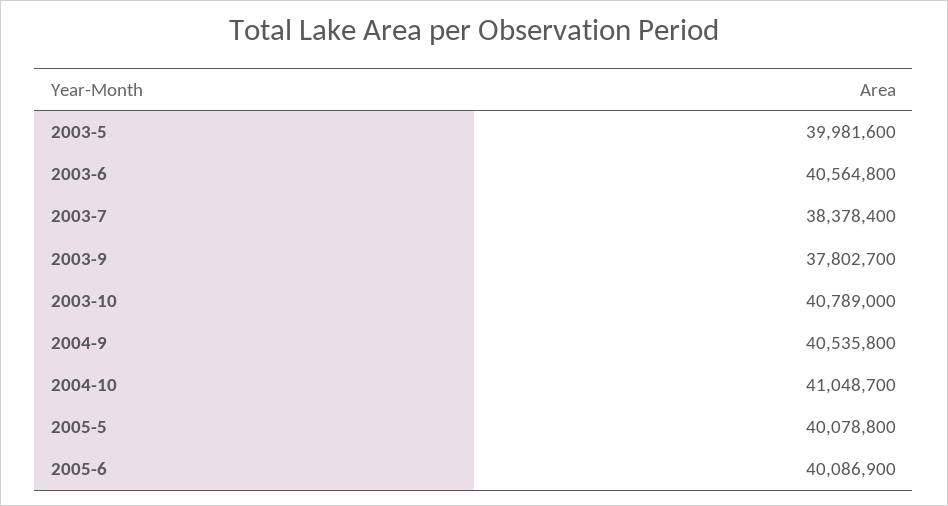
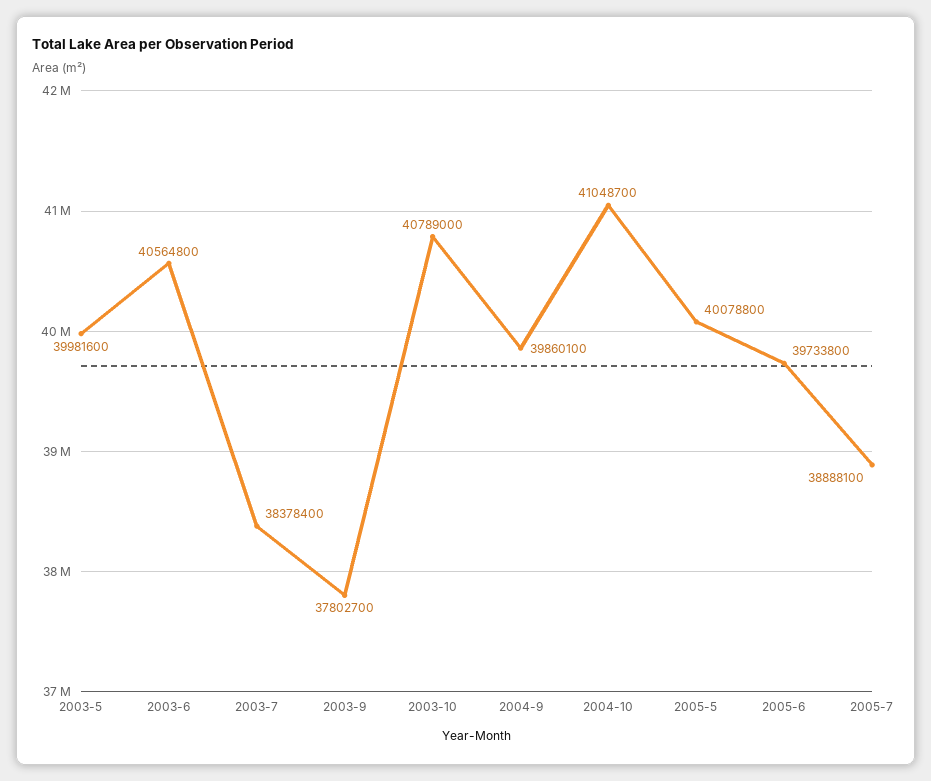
2004-9: 40535800 -> 39860100
2005-6: 40086900 -> 39733800
2005-7: none -> 38888100

